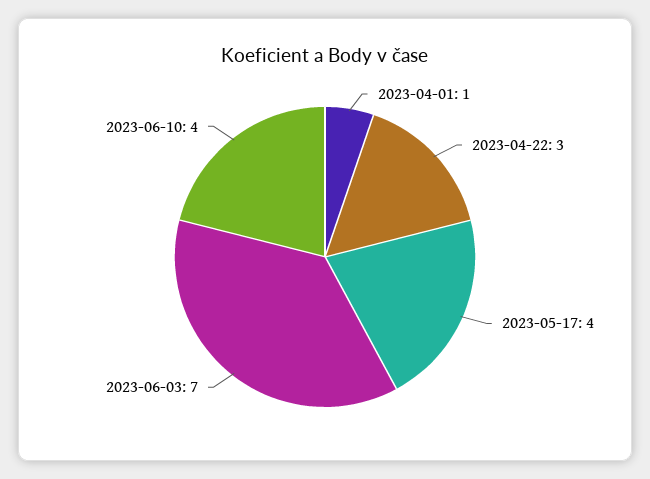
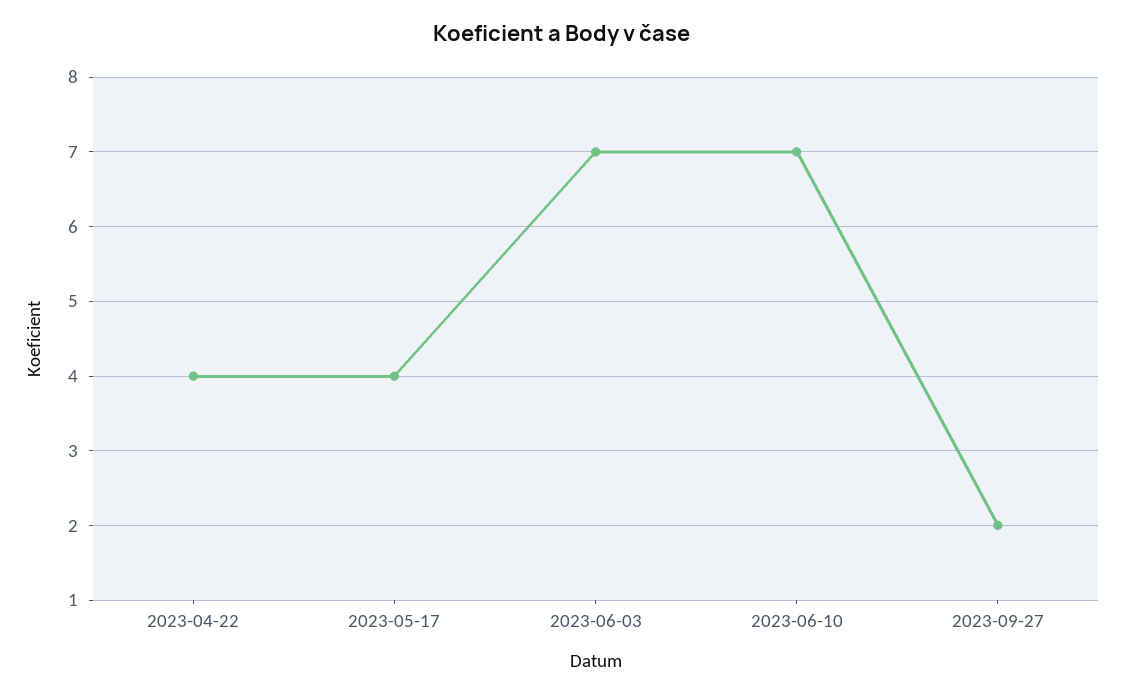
2023-04-01: 1 -> none
2023-04-22: 3 -> 4
2023-06-10: 4 -> 7
2023-09-27: none -> 2

